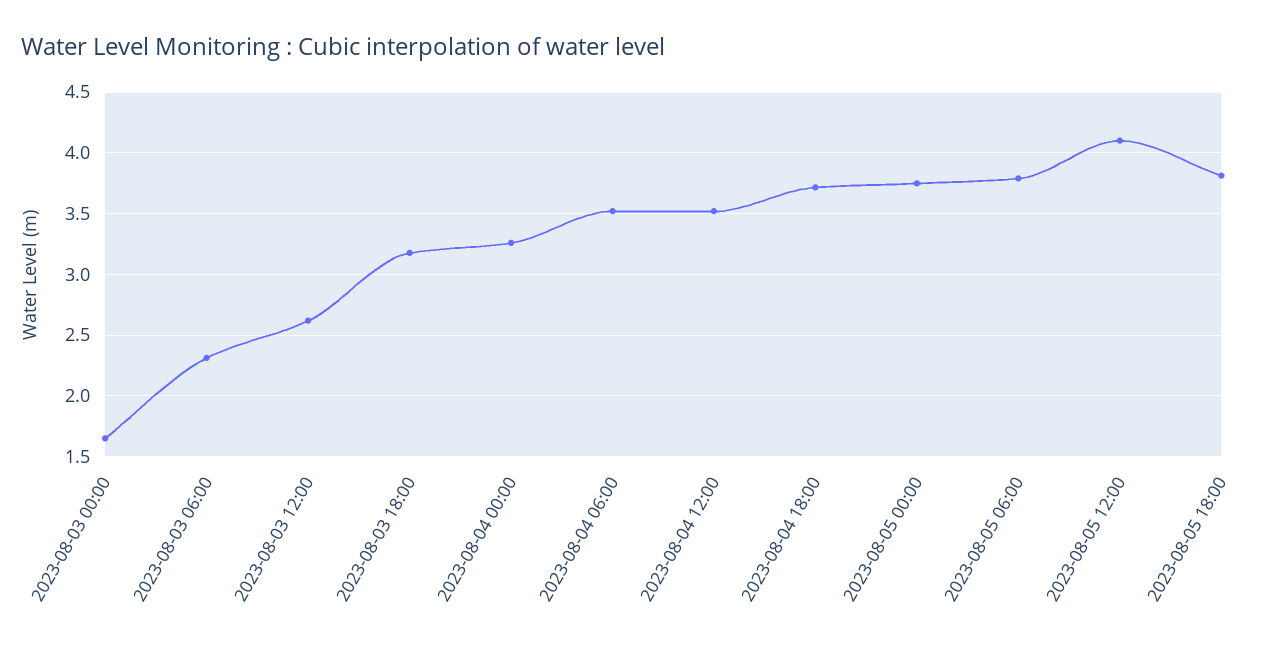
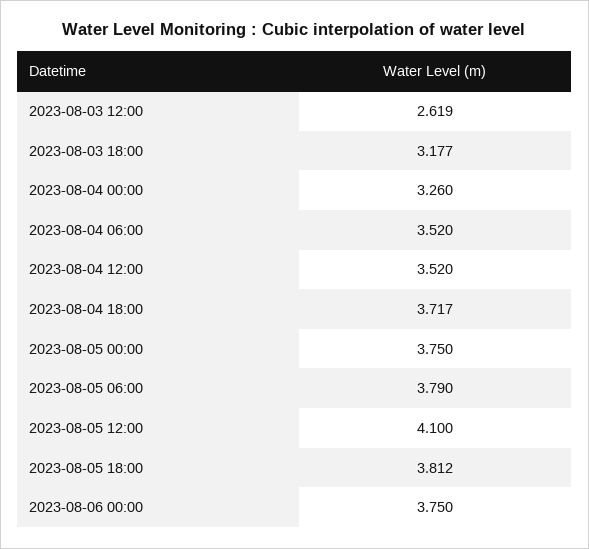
2023-08-03 00:00: 1.65 -> none
2023-08-03 06:00: 2.3 -> none
2023-08-06 00:00: none -> 3.75

